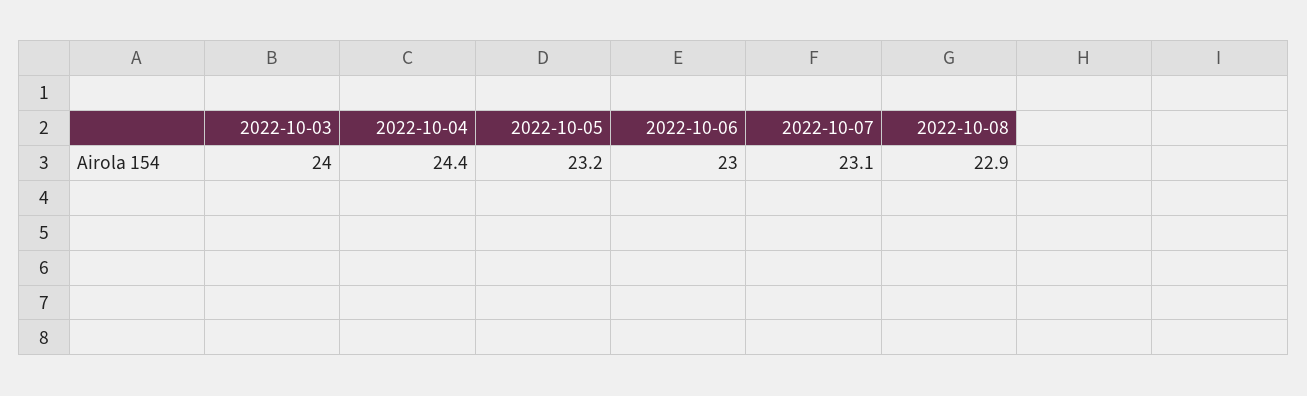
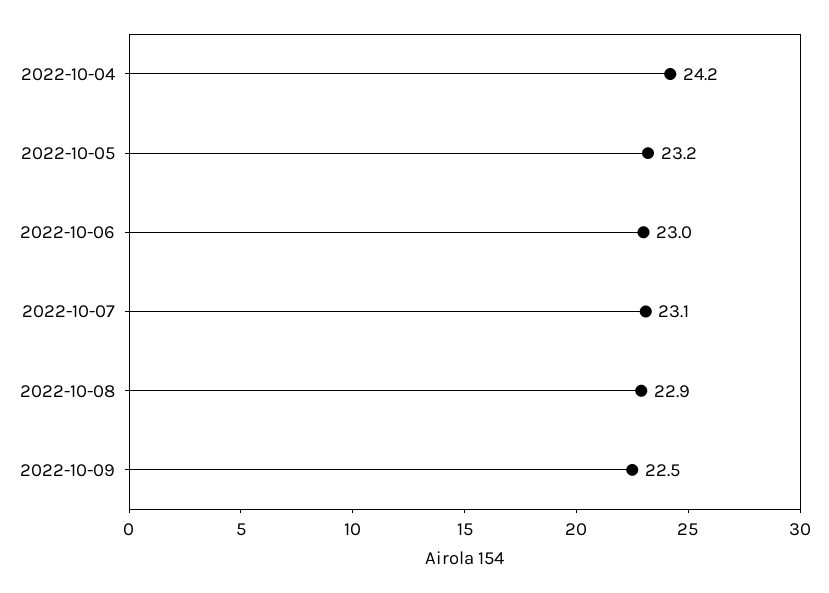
2022-10-03: 24 -> none
2022-10-04: 24.4 -> 24.2
2022-10-09: none -> 22.5

